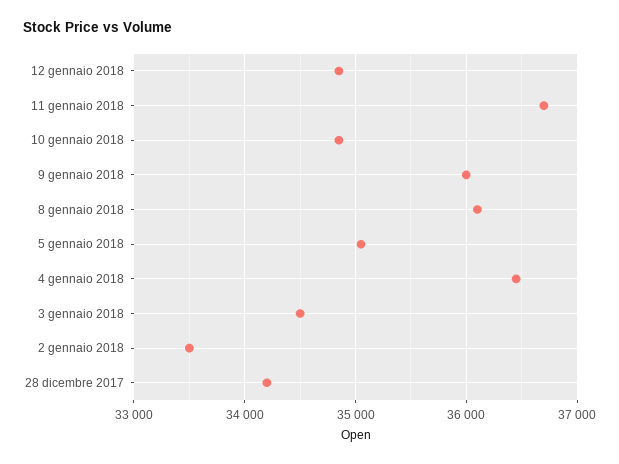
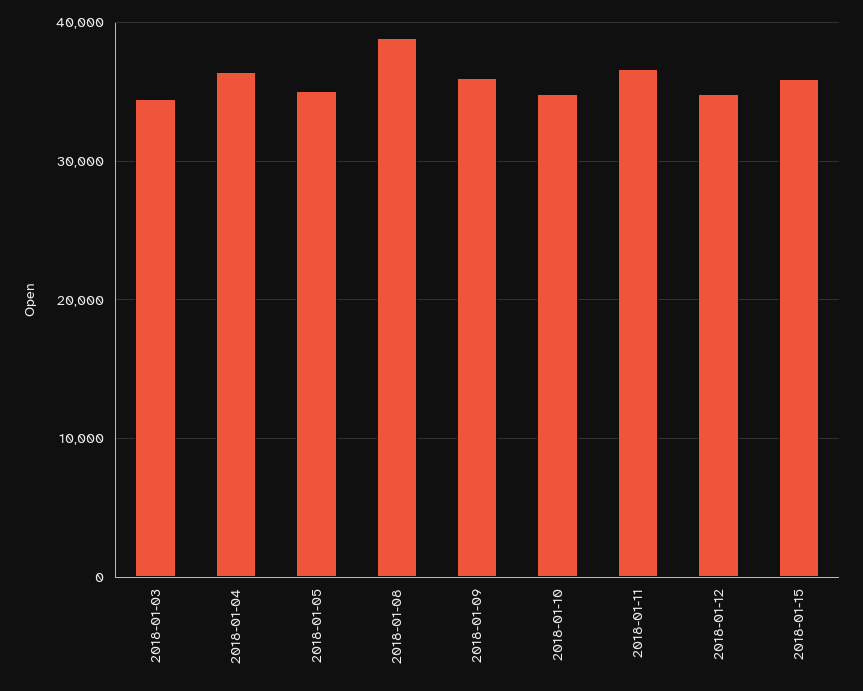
8 gennaio 2018: 36100 -> 39000
2 gennaio 2018: 33500 -> none
28 dicembre 2017: 34200 -> none
2018-01-15: none -> 36000

